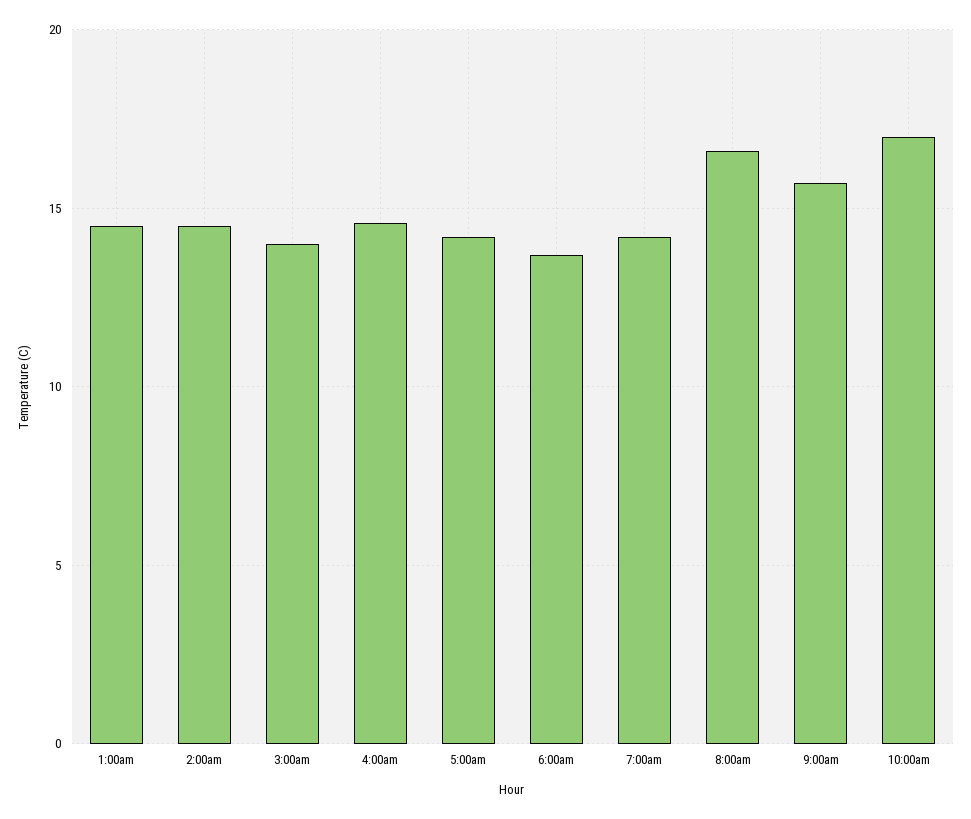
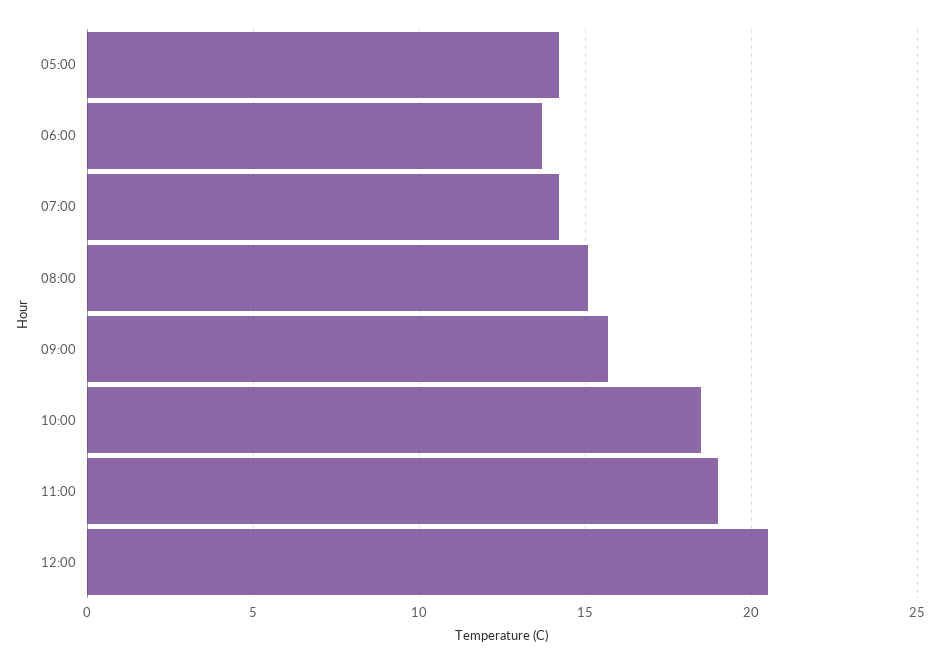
1:00am: 14.5 -> none
2:00am: 14.5 -> none
3:00am: 14 -> none
4:00am: 14.5 -> none
8:00am: 16.5 -> 15
10:00am: 17 -> 18.5
11:00: none -> 19
12:00: none -> 20.5

